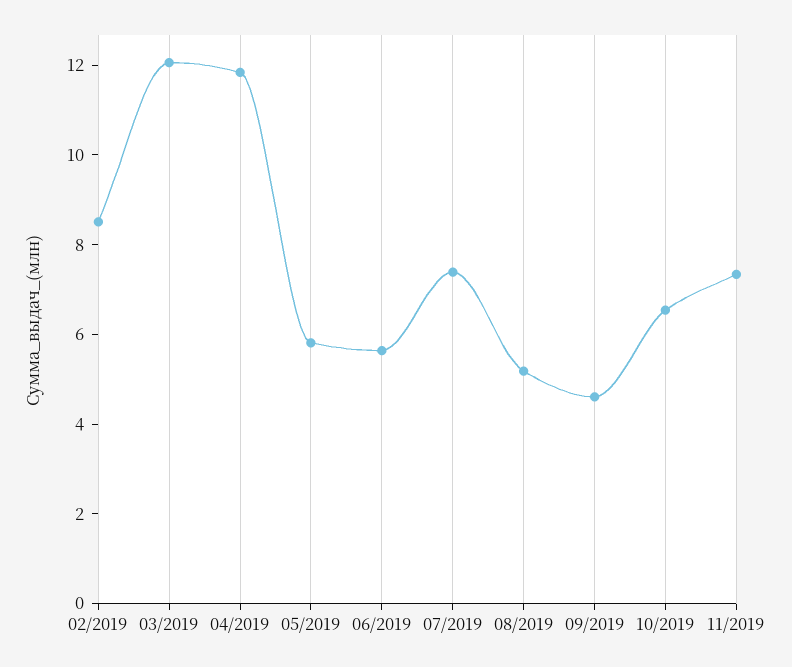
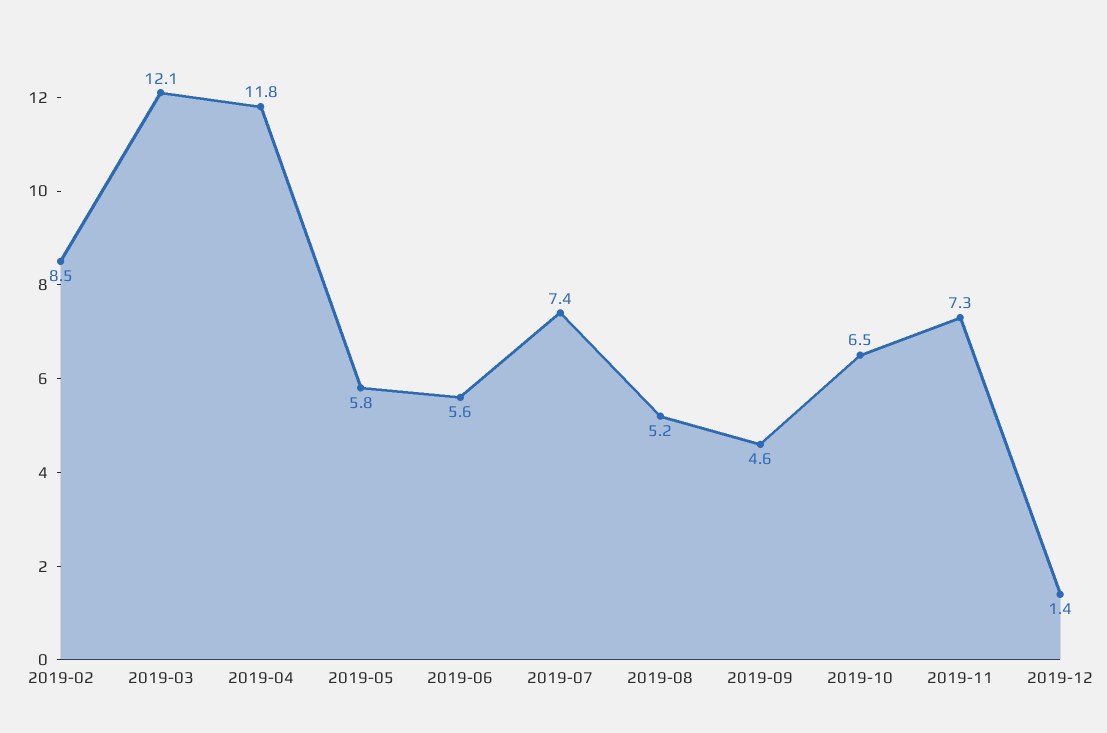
2019-12: none -> 1.4

